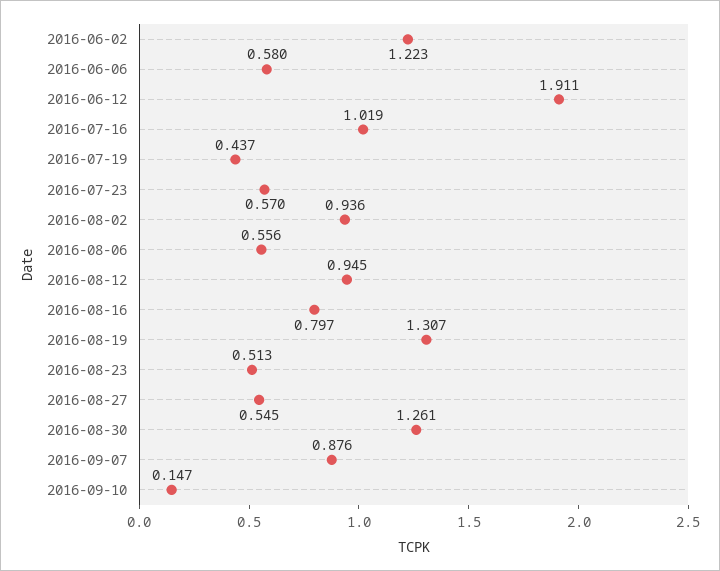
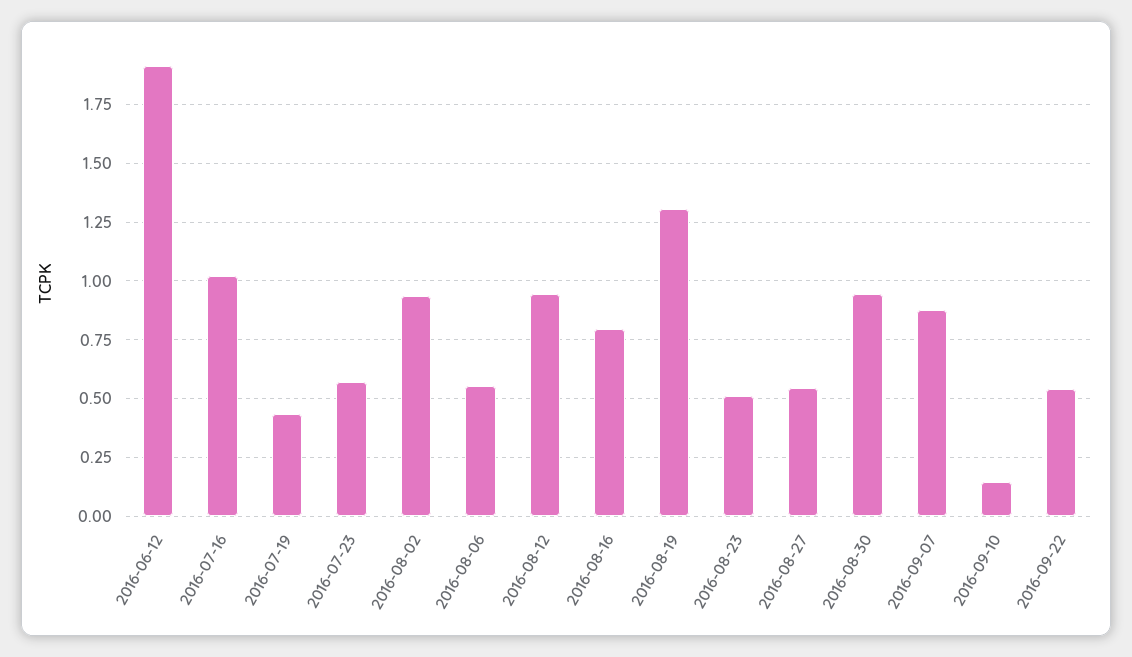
2016-06-02: 1.223 -> none
2016-06-06: 0.58 -> none
2016-08-30: 1.261 -> 0.95
2016-09-22: none -> 0.55

